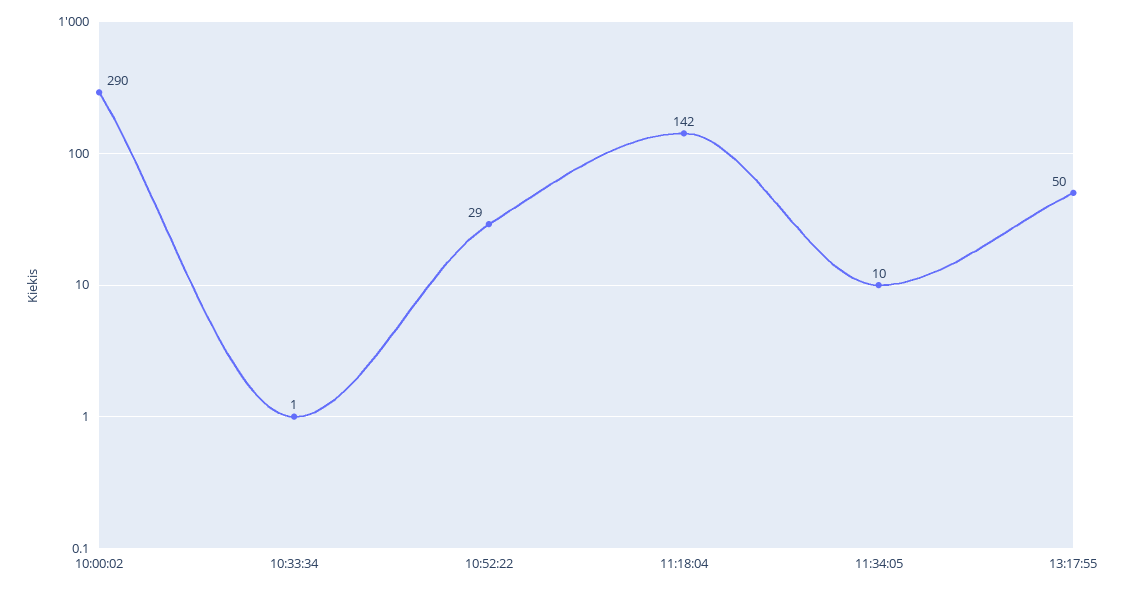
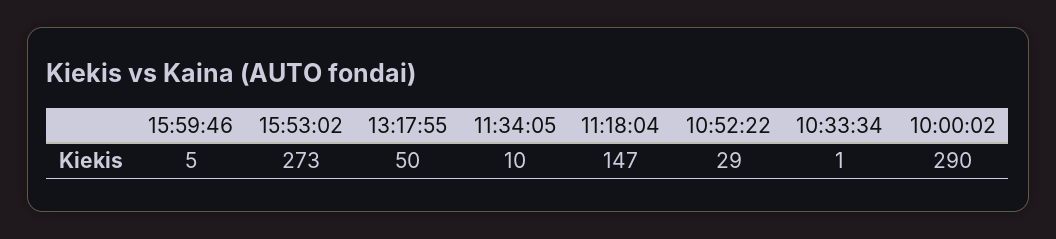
11:18:04: 142 -> 147
15:59:46: none -> 5
15:53:02: none -> 273

